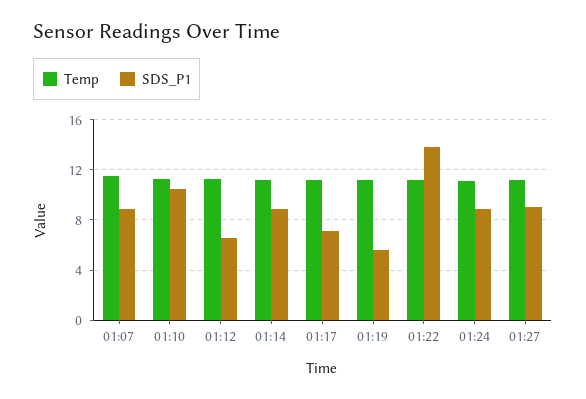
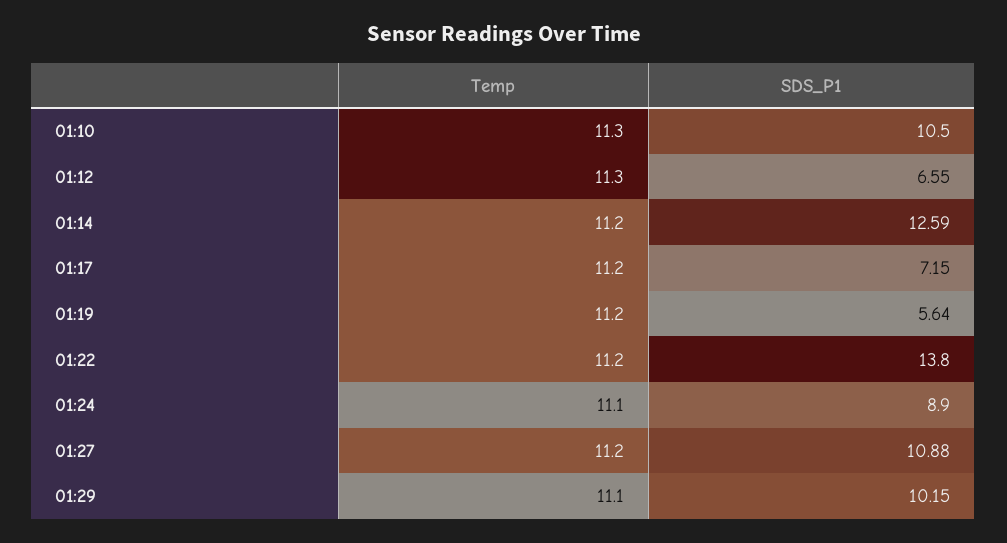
Temp, 01:07: 11.5 -> none
SDS_P1, 01:07: 9 -> none
SDS_P1, 01:14: 9 -> 12.59
SDS_P1, 01:27: 9 -> 10.88
Temp, 01:29: none -> 11.1
SDS_P1, 01:29: none -> 10.15

